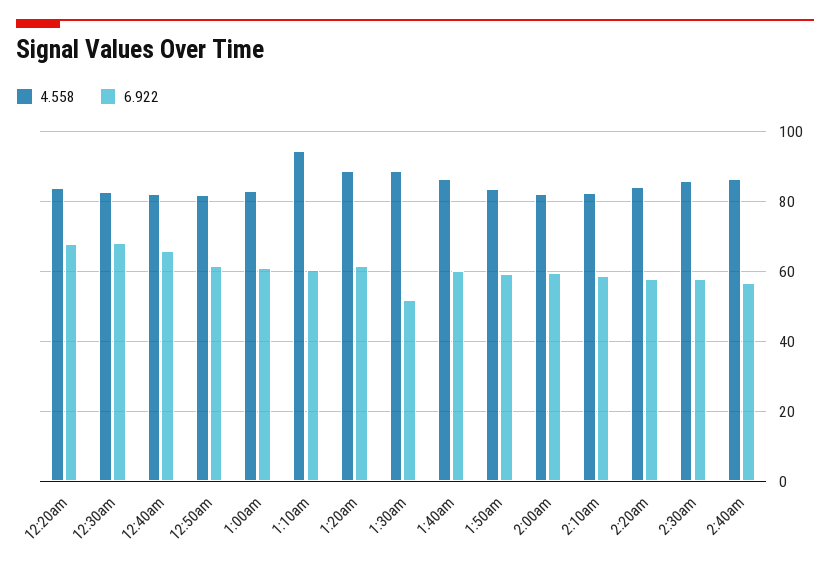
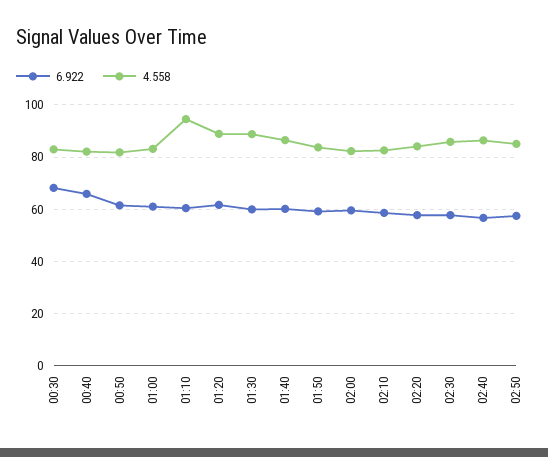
4.558, 12:20am: 84 -> none
6.922, 12:20am: 68 -> none
6.922, 1:30am: 52 -> 60
6.922, 02:50: none -> 57.5
4.558, 02:50: none -> 85

